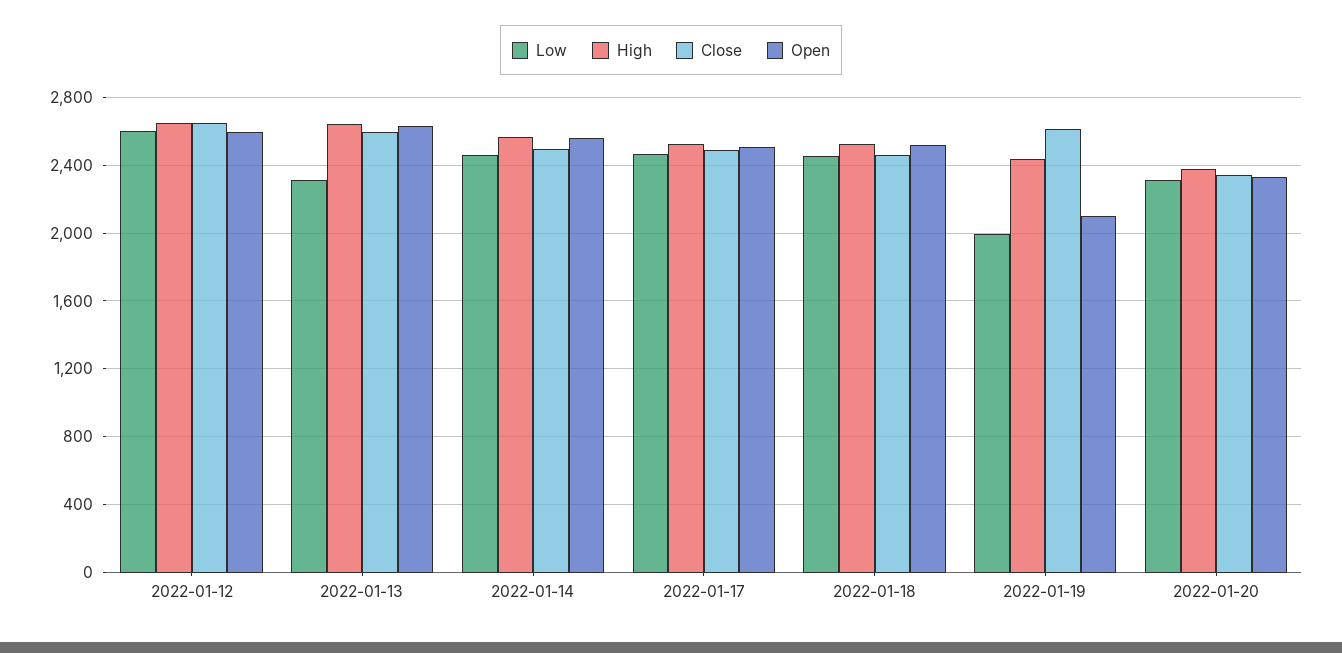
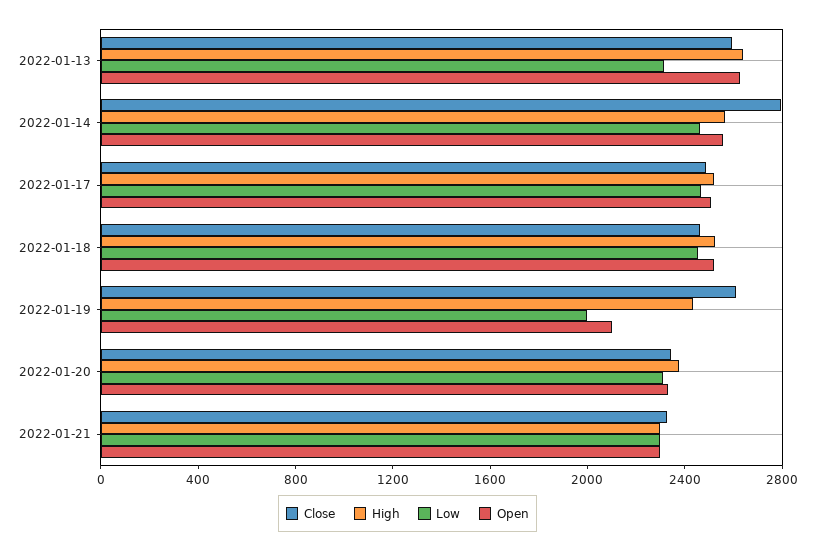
Low, 2022-01-12: 2600 -> none
High, 2022-01-12: 2650 -> none
Close, 2022-01-12: 2650 -> none
Open, 2022-01-12: 2600 -> none
Close, 2022-01-14: 2500 -> 2800
Close, 2022-01-21: none -> 2300
High, 2022-01-21: none -> 2300
Low, 2022-01-21: none -> 2300
Open, 2022-01-21: none -> 2300

